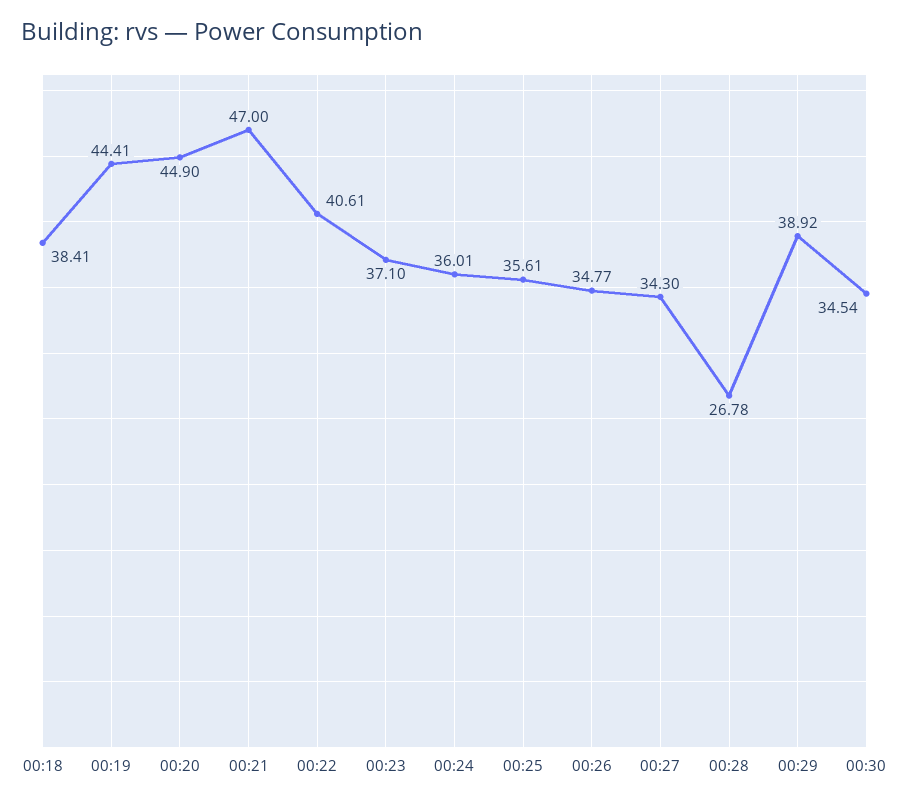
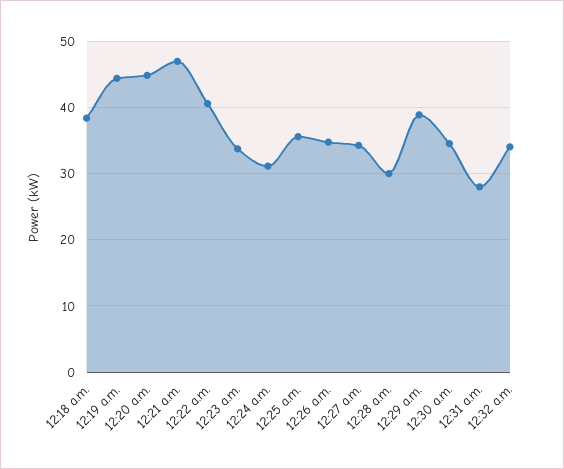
00:23: 37.1 -> 34
00:24: 36.01 -> 31
00:28: 26.78 -> 30
12:31 a.m.: none -> 28
12:32 a.m.: none -> 34

